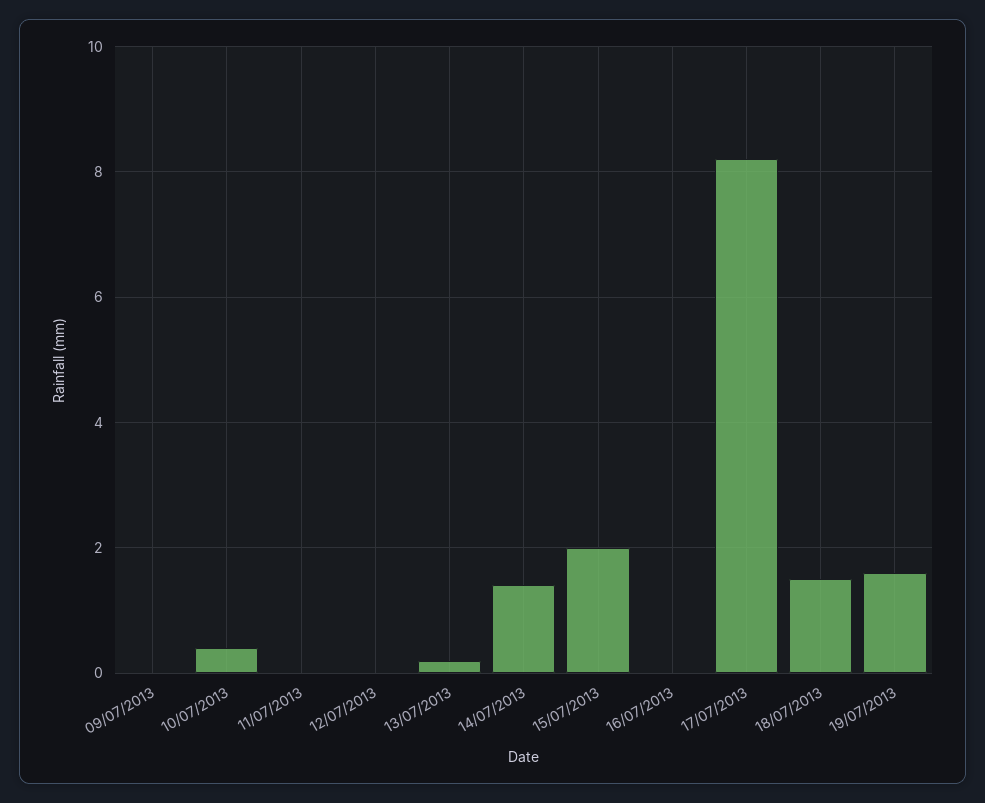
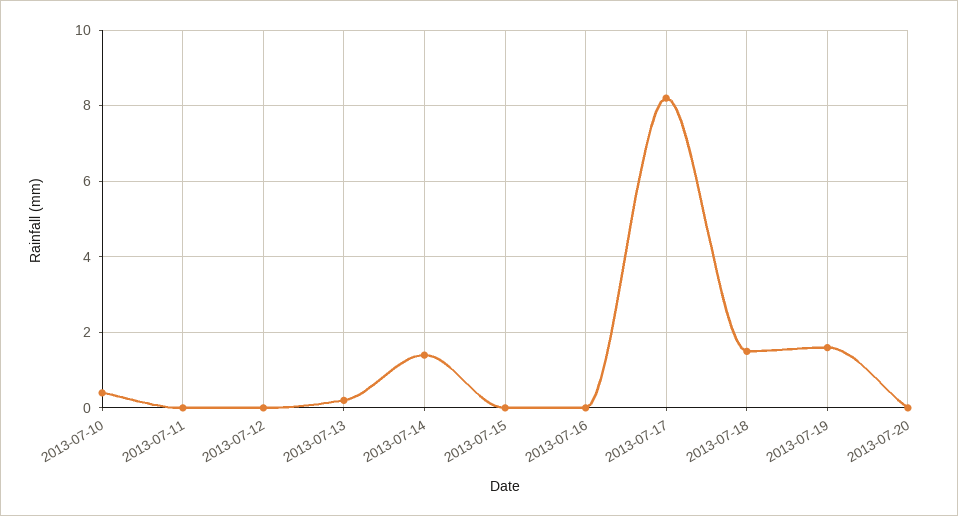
09/07/2013: 0 -> none
15/07/2013: 2 -> 0
2013-07-20: none -> 0

